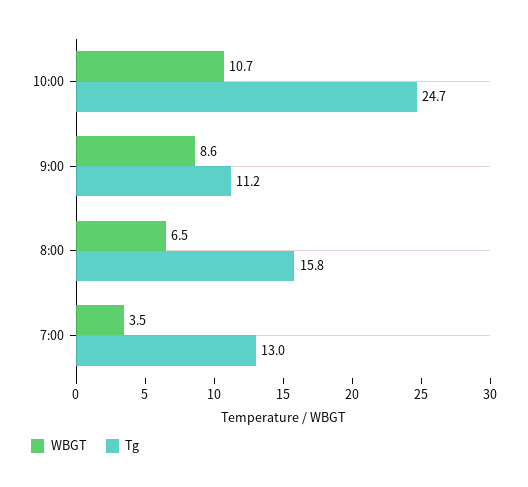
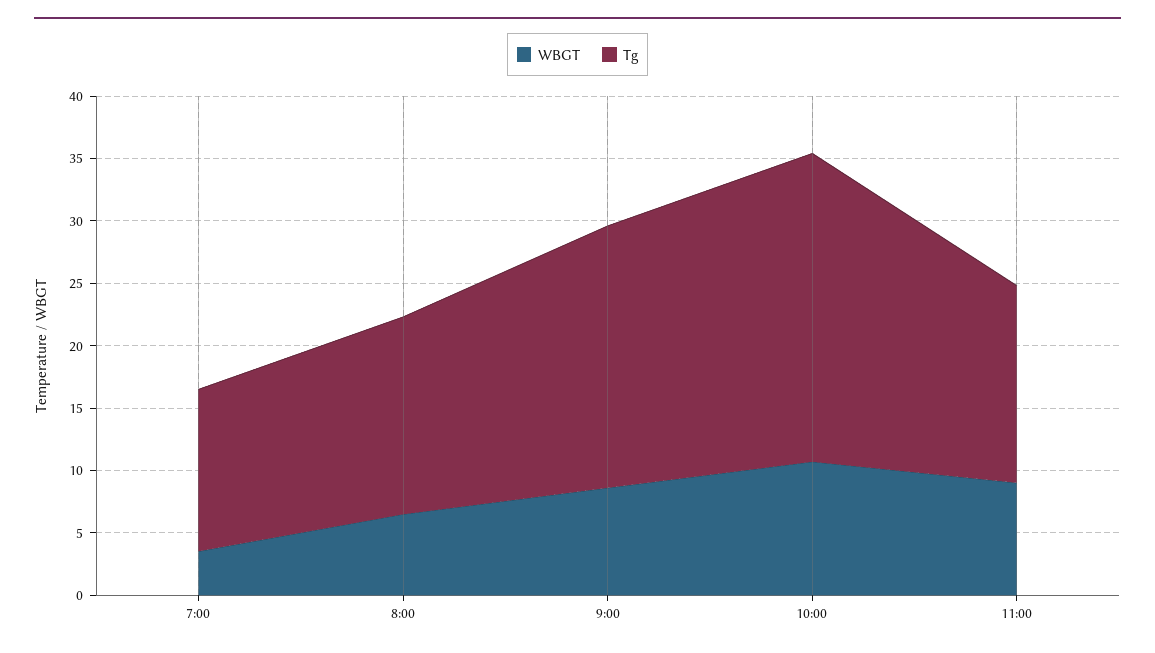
Tg, 9:00: 11.2 -> 21
WBGT, 11:00: none -> 9
Tg, 11:00: none -> 16

